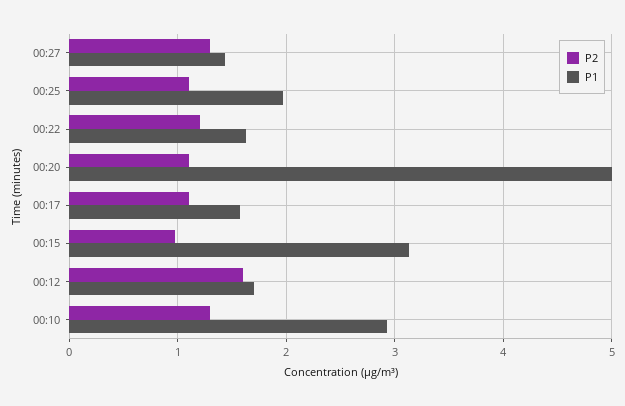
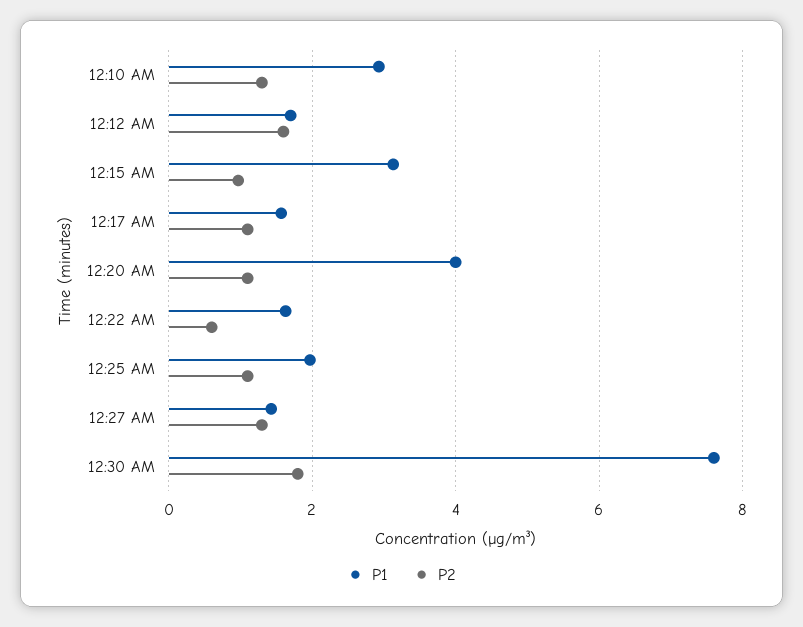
P2, 00:22: 1.2 -> 0.6
P1, 00:20: 5 -> 4
P1, 12:30 AM: none -> 7.6
P2, 12:30 AM: none -> 1.8

